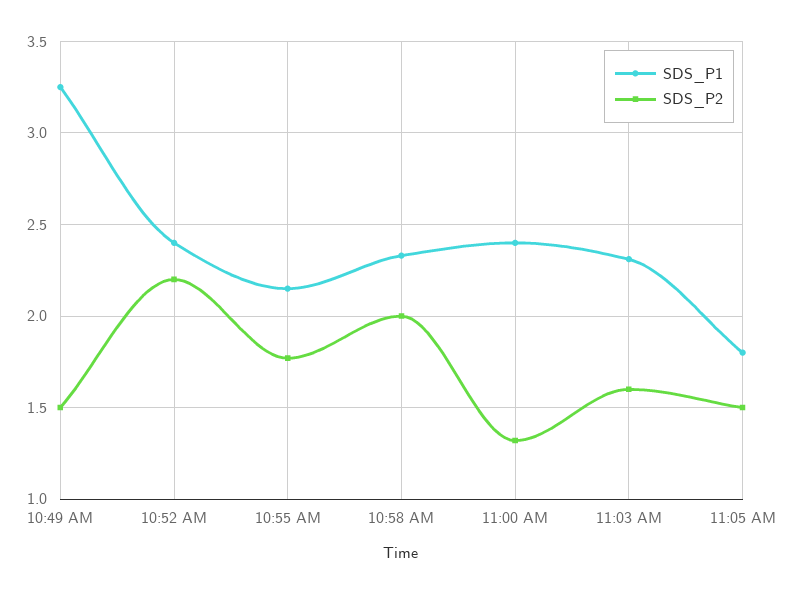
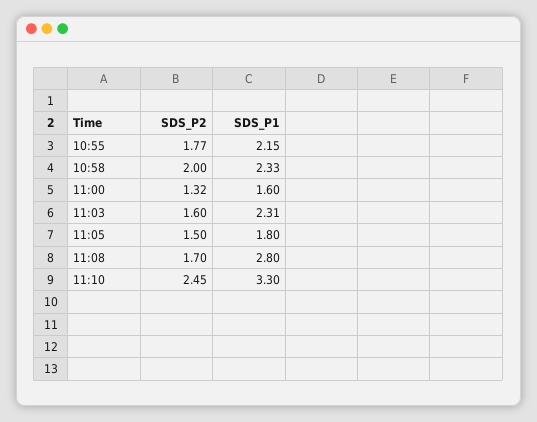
SDS_P1, 10:49 AM: 3.25 -> none
SDS_P2, 10:49 AM: 1.5 -> none
SDS_P1, 10:52 AM: 2.4 -> none
SDS_P2, 10:52 AM: 2.2 -> none
SDS_P1, 11:00 AM: 2.4 -> 1.6
SDS_P2, 11:08: none -> 1.7
SDS_P1, 11:08: none -> 2.8
SDS_P2, 11:10: none -> 2.45
SDS_P1, 11:10: none -> 3.3

